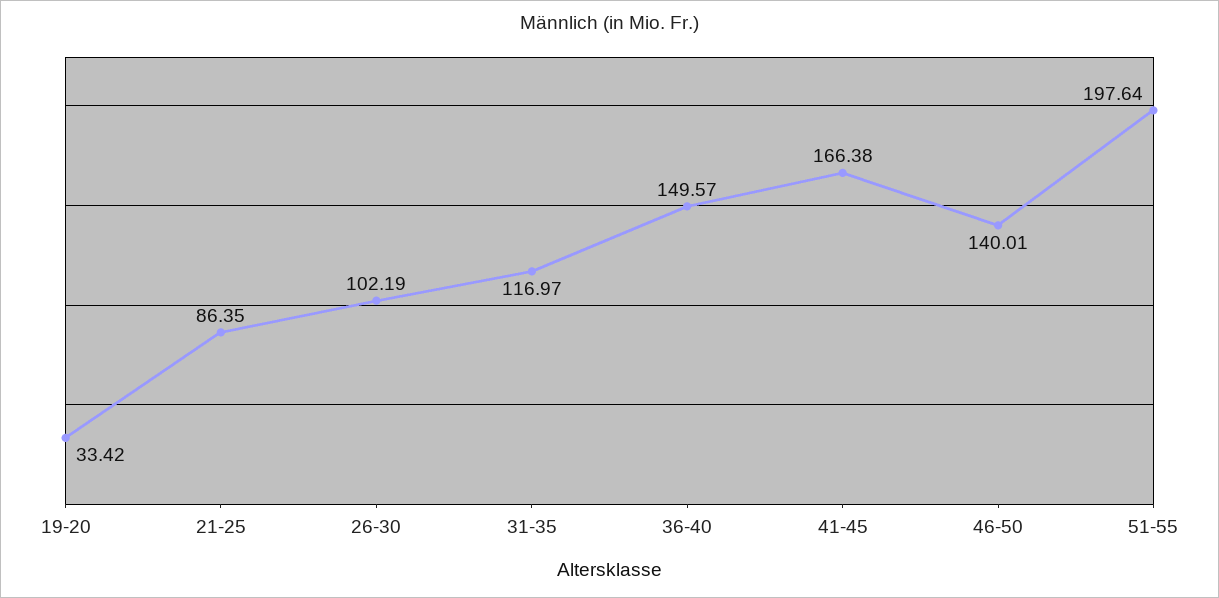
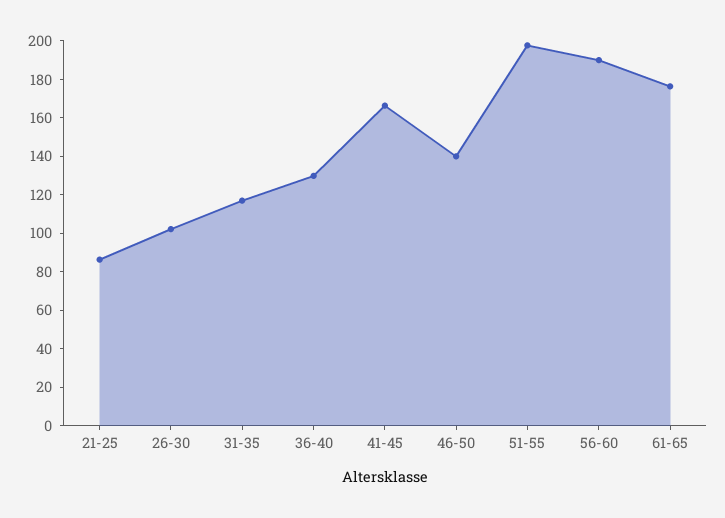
19-20: 33.42 -> none
36-40: 149.57 -> 130
56-60: none -> 190
61-65: none -> 175

